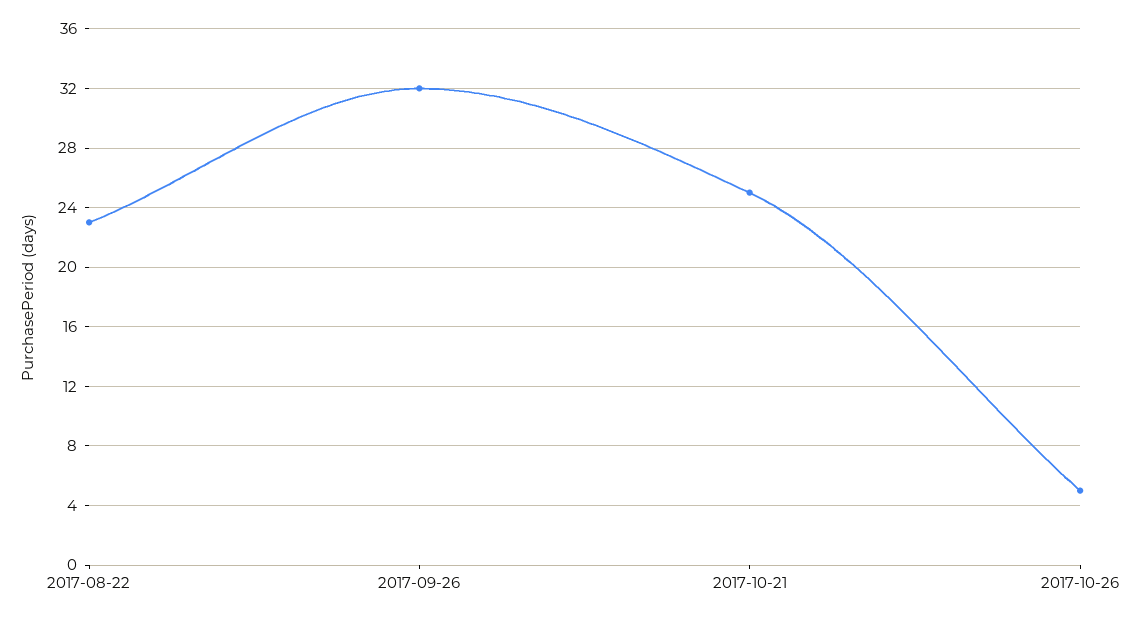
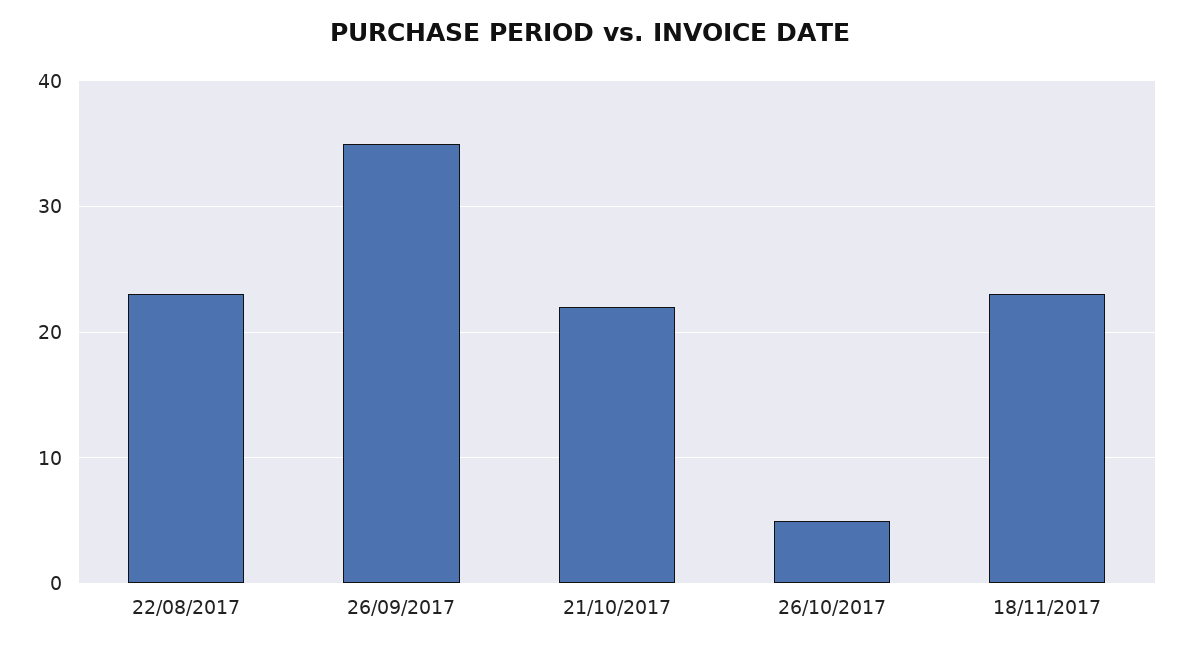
2017-09-26: 32 -> 35
2017-10-21: 25 -> 22
18/11/2017: none -> 23

